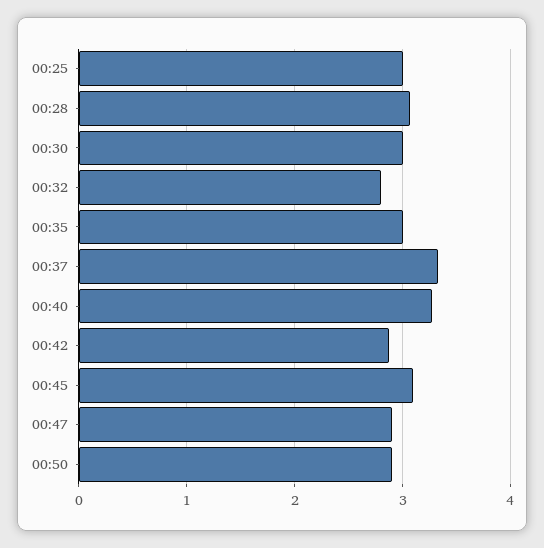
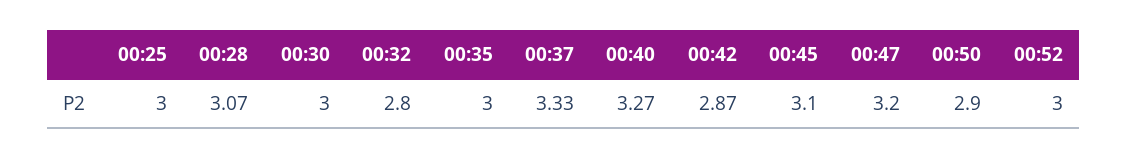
00:47: 2.9 -> 3.2
00:52: none -> 3

